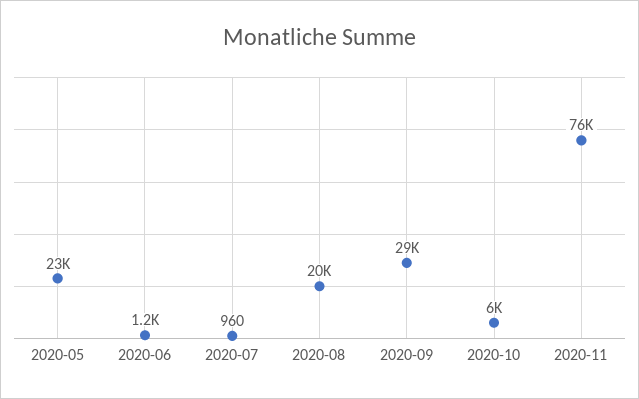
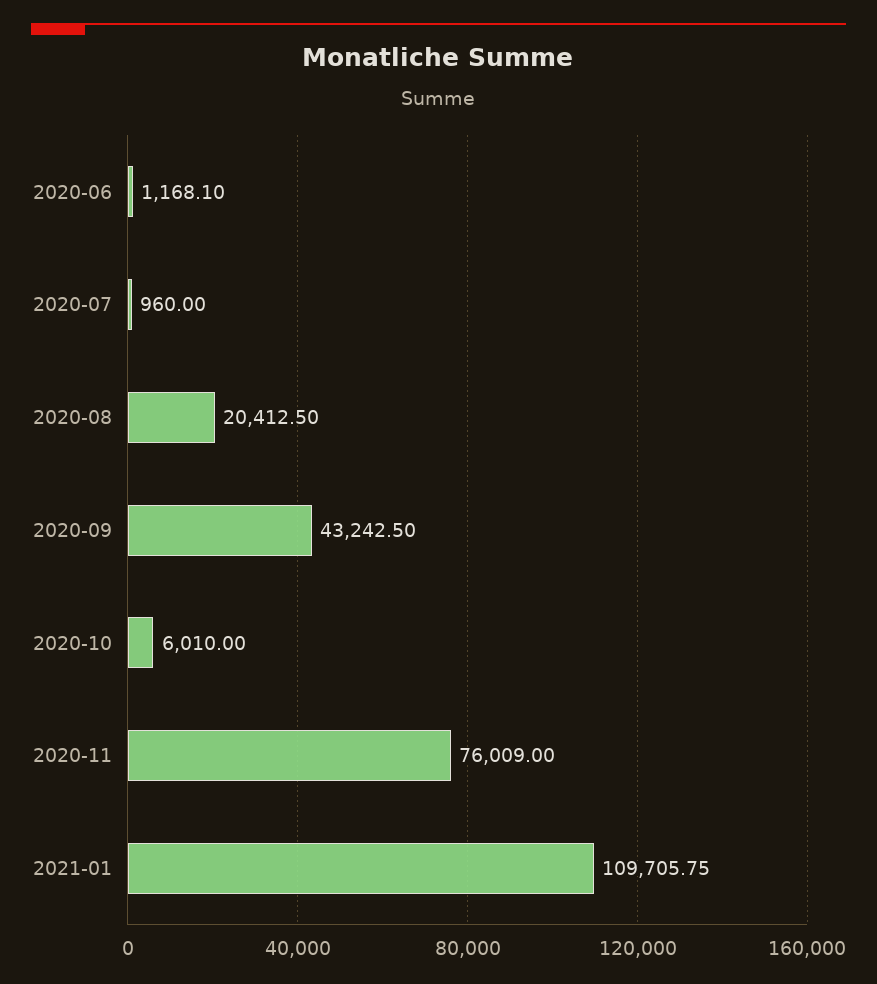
2020-05: 23000 -> none
2020-09: 29000 -> 43242.5
2021-01: none -> 109705.75

